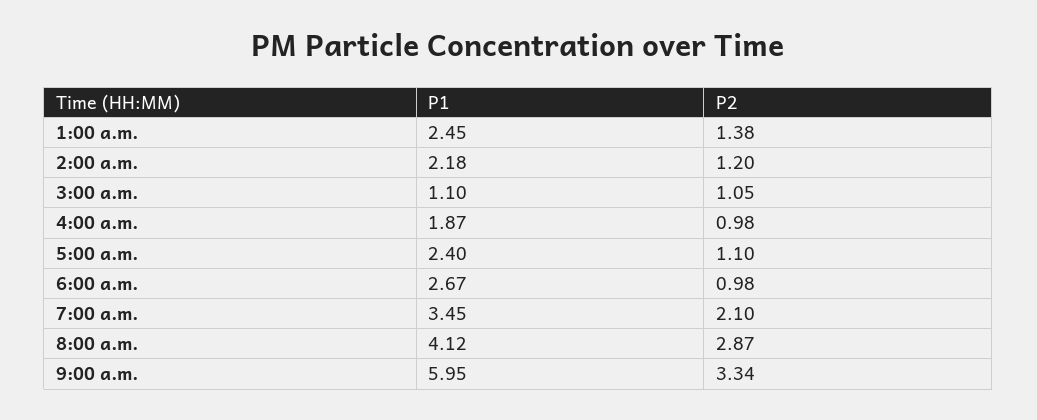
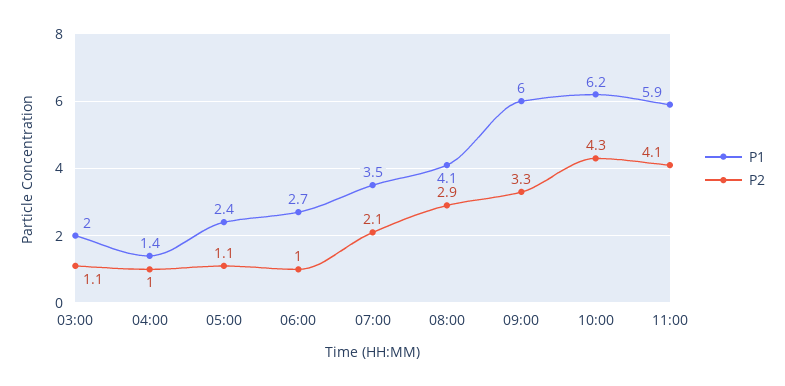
P1, 1:00 a.m.: 2.45 -> none
P2, 1:00 a.m.: 1.38 -> none
P1, 2:00 a.m.: 2.18 -> none
P2, 2:00 a.m.: 1.2 -> none
P1, 3:00 a.m.: 1.1 -> 2
P1, 4:00 a.m.: 1.87 -> 1.4
P1, 10:00: none -> 6.2
P2, 10:00: none -> 4.3
P1, 11:00: none -> 5.9
P2, 11:00: none -> 4.1

